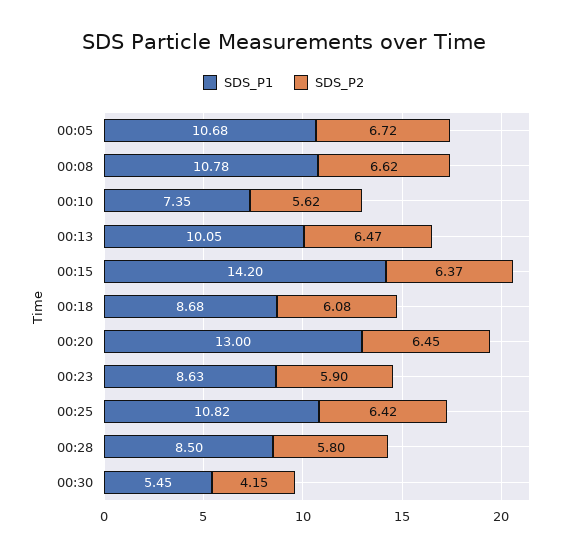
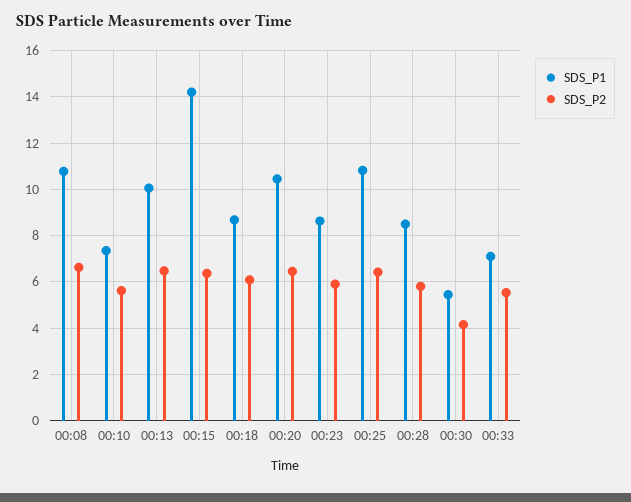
SDS_P1, 00:05: 10.68 -> none
SDS_P2, 00:05: 6.72 -> none
SDS_P1, 00:20: 13 -> 10.5
SDS_P1, 00:33: none -> 7
SDS_P2, 00:33: none -> 5.5

